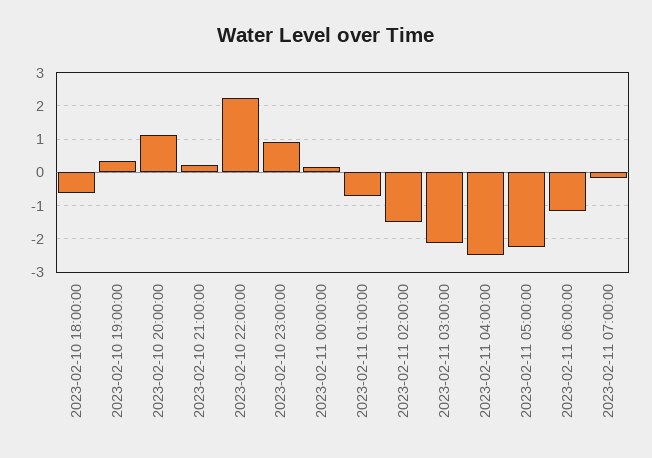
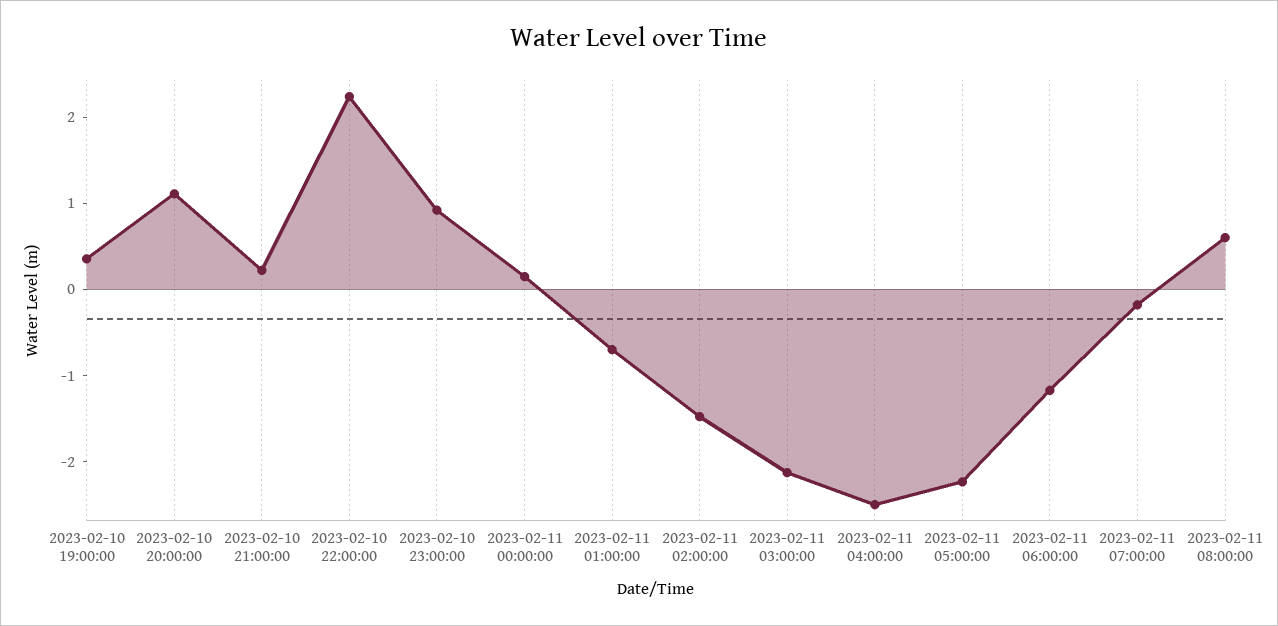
2023-02-10 18:00:00: -0.6 -> none
2023-02-11 08:00:00: none -> 0.6

